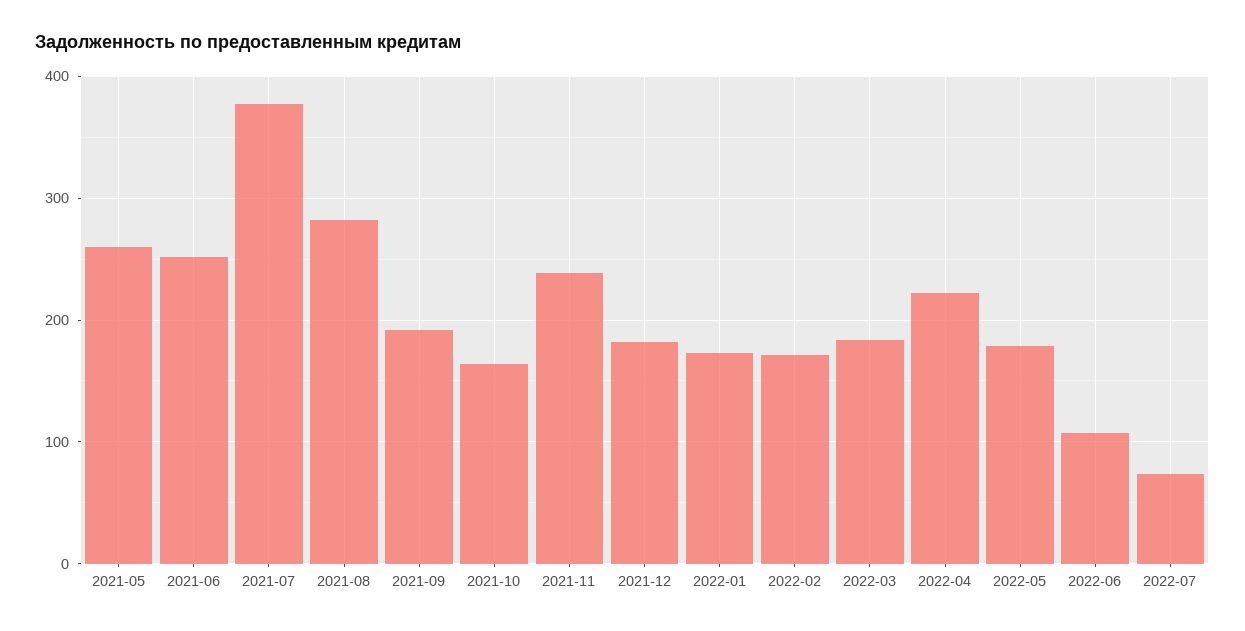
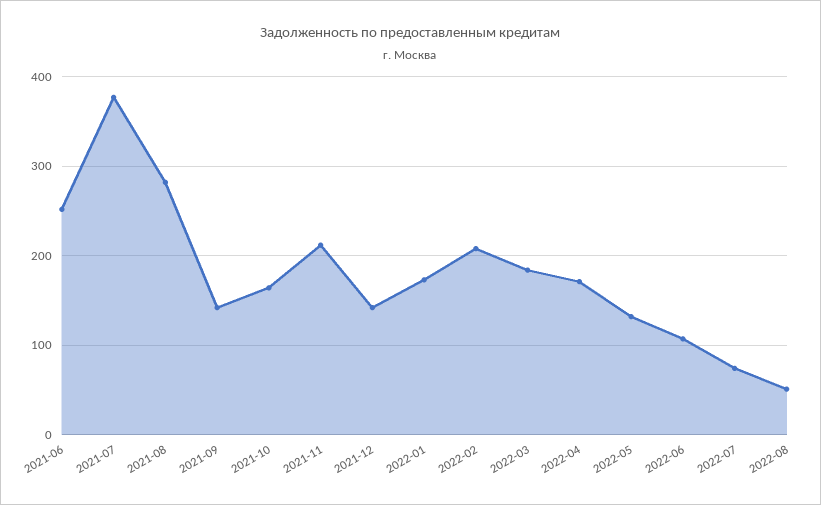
2021-05: 260 -> none
2021-09: 190 -> 140
2021-11: 240 -> 210
2021-12: 180 -> 140
2022-02: 170 -> 210
2022-04: 220 -> 170
2022-05: 180 -> 130
2022-08: none -> 50

